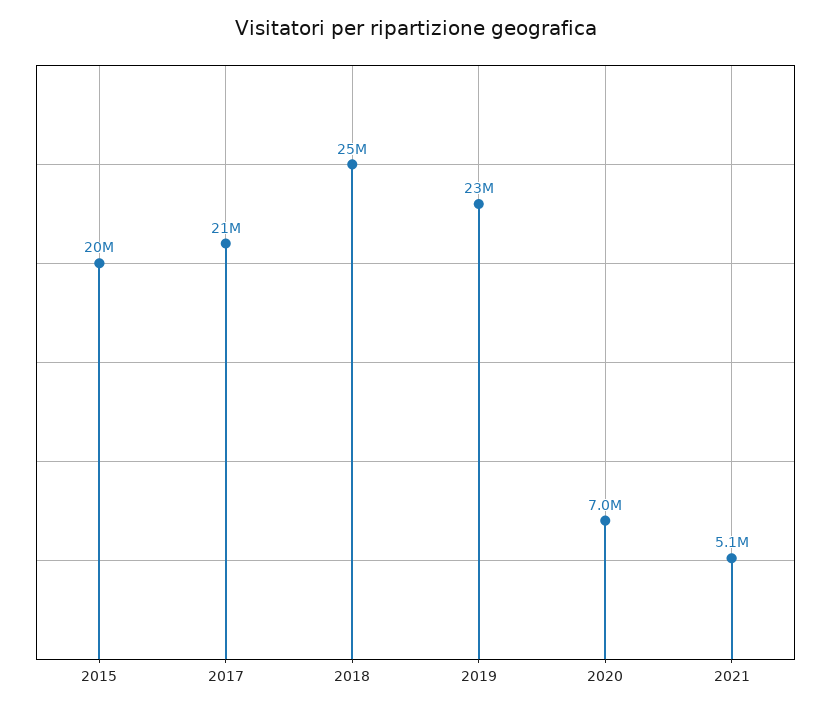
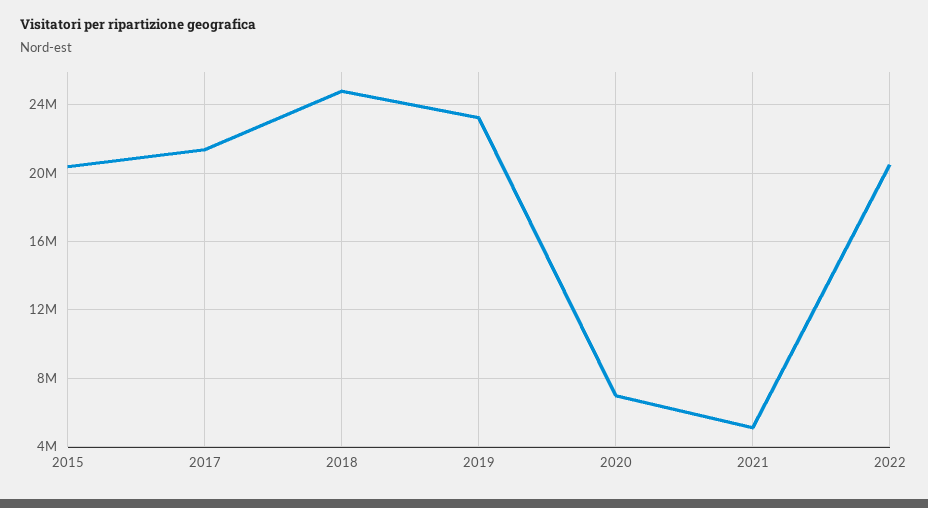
2022: none -> 20500000

